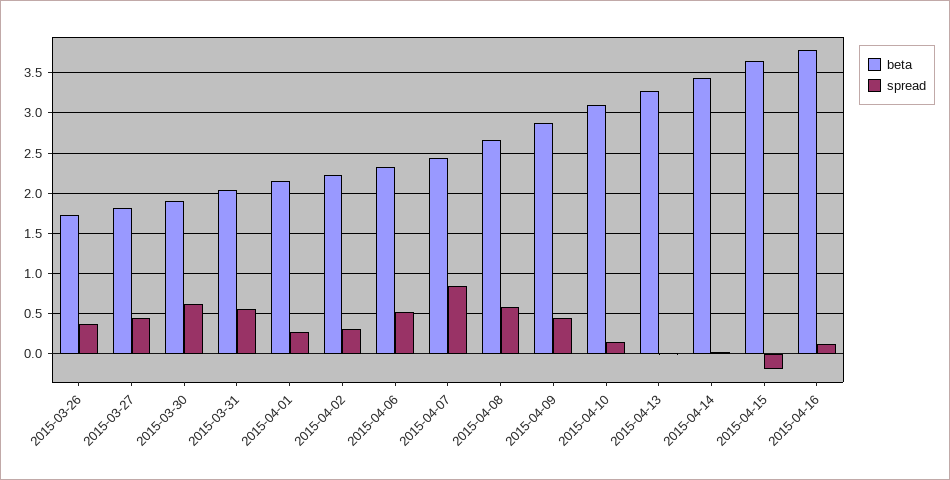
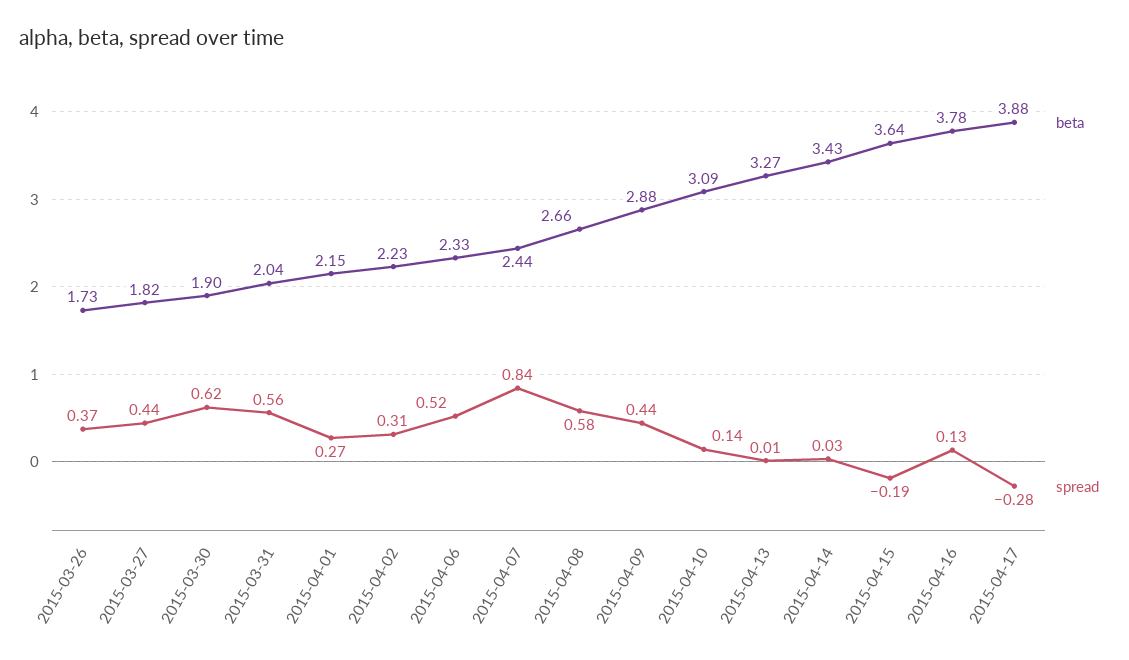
beta, 2015-04-17: none -> 3.88
spread, 2015-04-17: none -> -0.28

